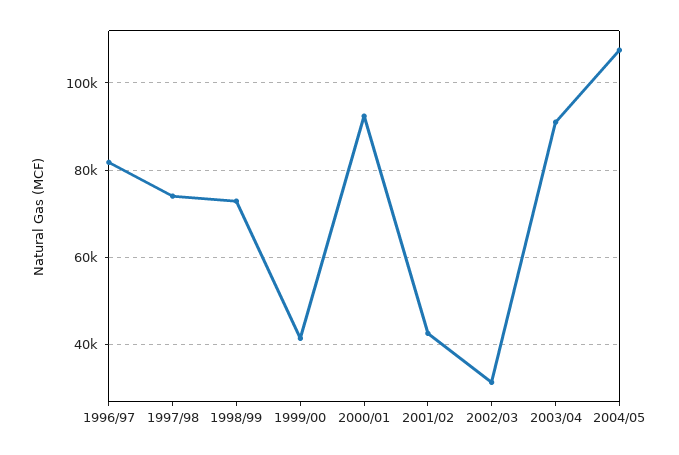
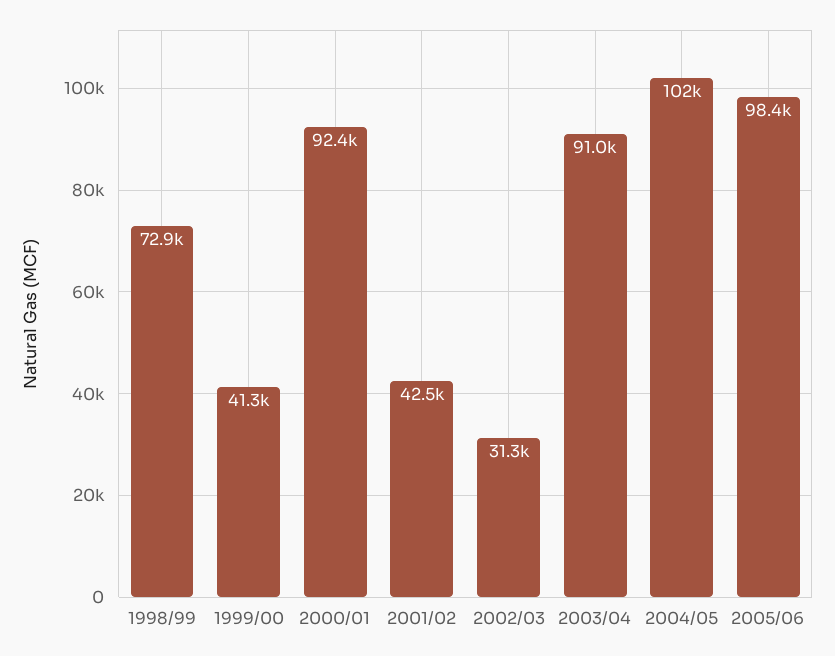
1996/97: 82000 -> none
1997/98: 74000 -> none
2004/05: 108000 -> 102000
2005/06: none -> 98400

